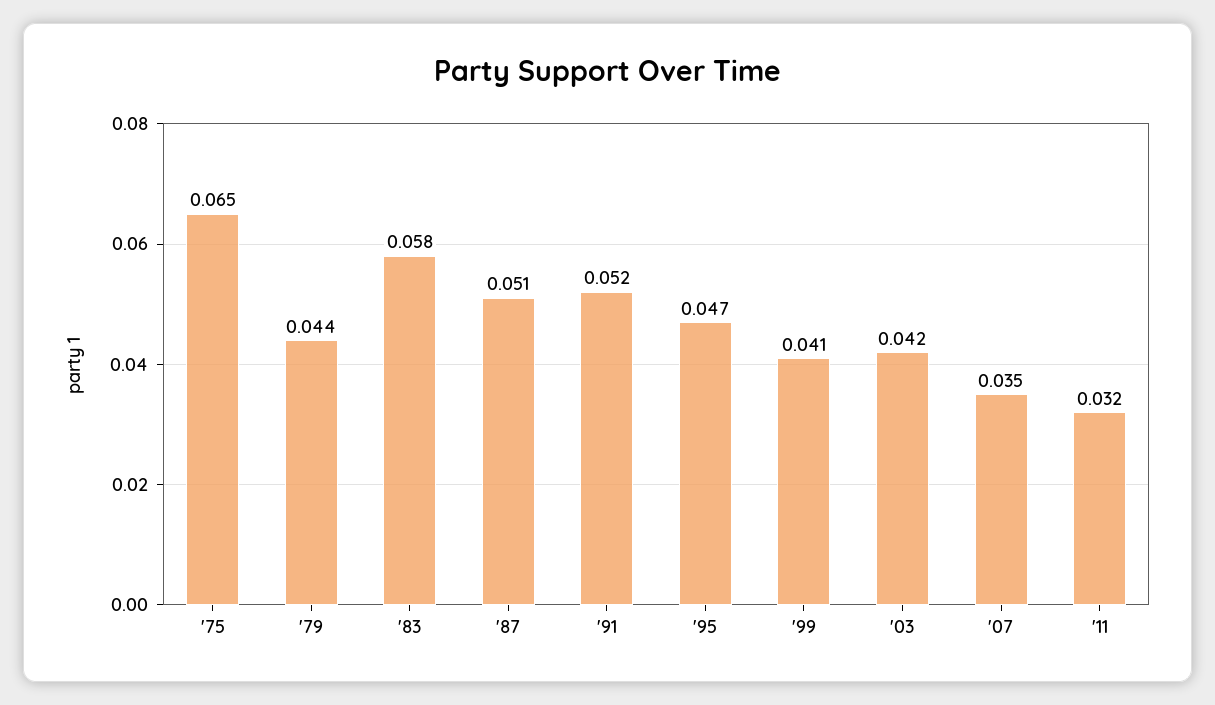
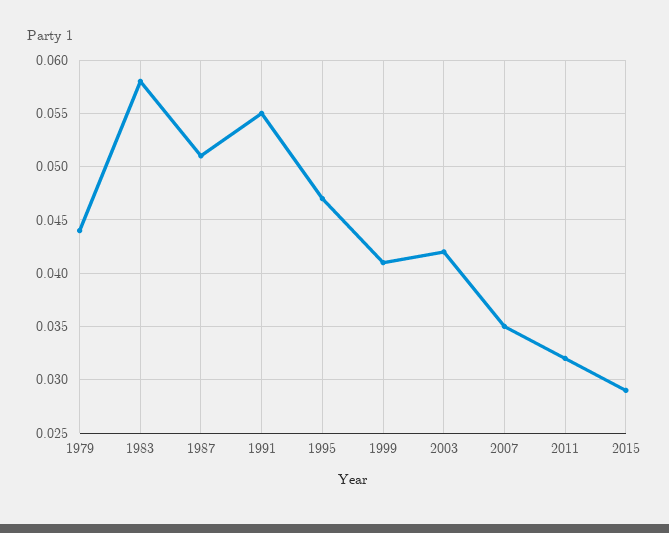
'75: 0.065 -> none
'91: 0.052 -> 0.055
2015: none -> 0.029

